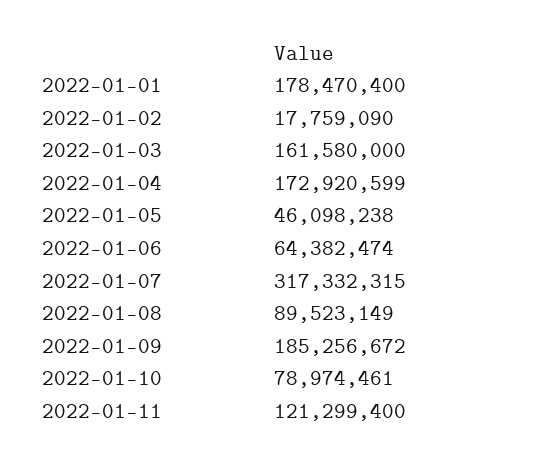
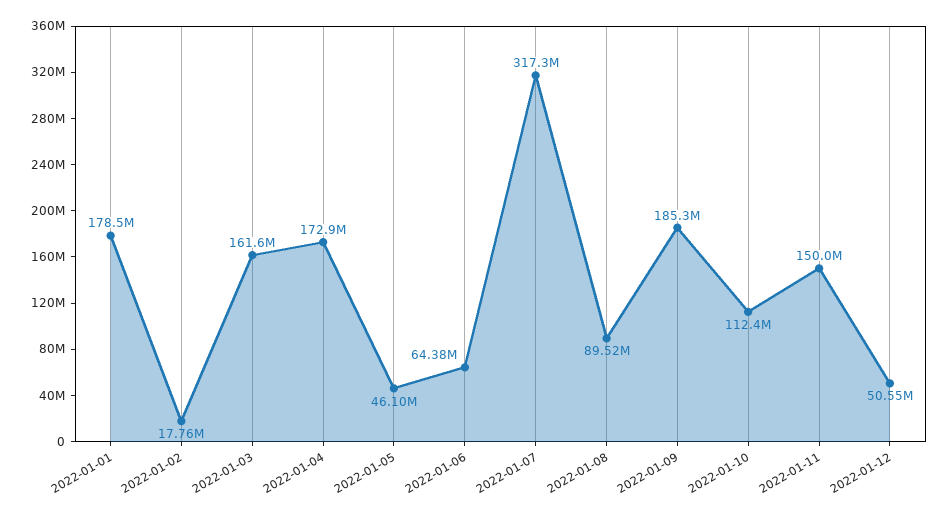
2022-01-10: 78974461 -> 112400000
2022-01-11: 121299400 -> 150000000
2022-01-12: none -> 50550000

